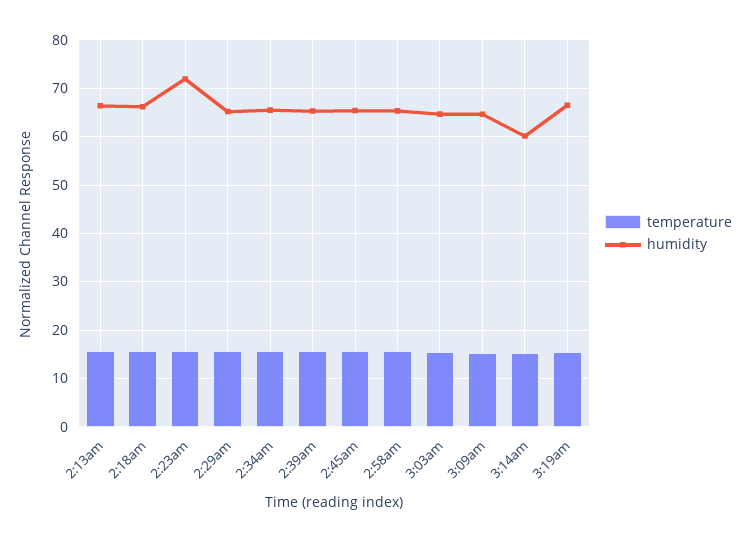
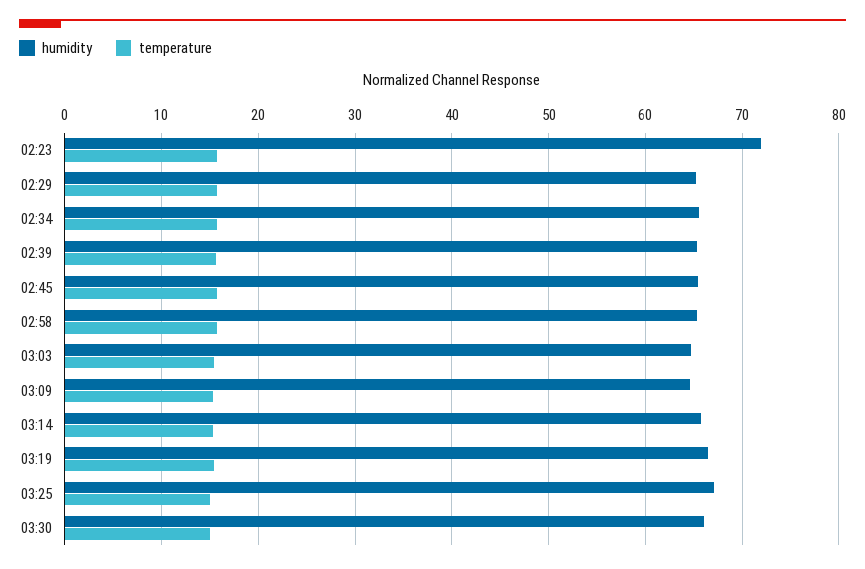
temperature, 2:13am: 16 -> none
humidity, 2:13am: 66 -> none
temperature, 2:18am: 16 -> none
humidity, 2:18am: 66 -> none
humidity, 3:14am: 60 -> 66
humidity, 03:25: none -> 67
temperature, 03:25: none -> 15
humidity, 03:30: none -> 66
temperature, 03:30: none -> 15

